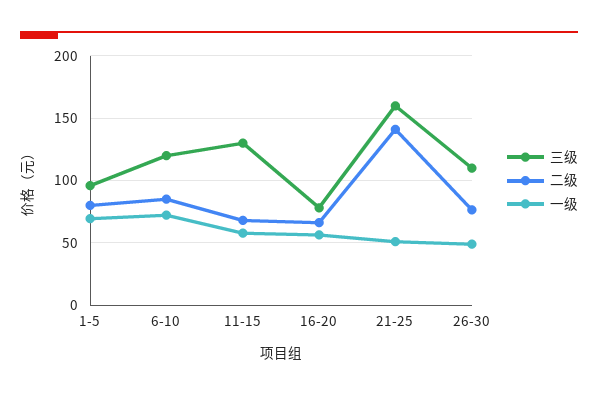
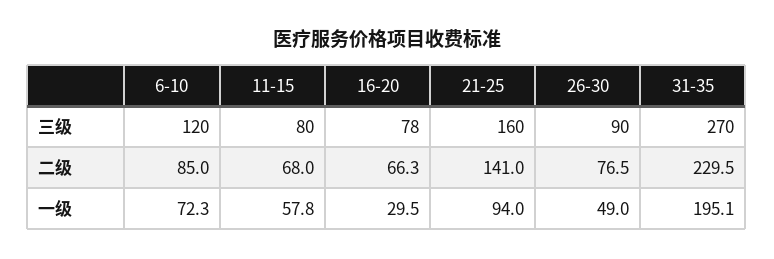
三级, 1-5: 95 -> none
二级, 1-5: 80 -> none
一级, 1-5: 70 -> none
三级, 11-15: 130 -> 80
一级, 16-20: 55 -> 29.5
一级, 21-25: 50 -> 94
三级, 26-30: 110 -> 90
三级, 31-35: none -> 270
二级, 31-35: none -> 229.5
一级, 31-35: none -> 195.1

